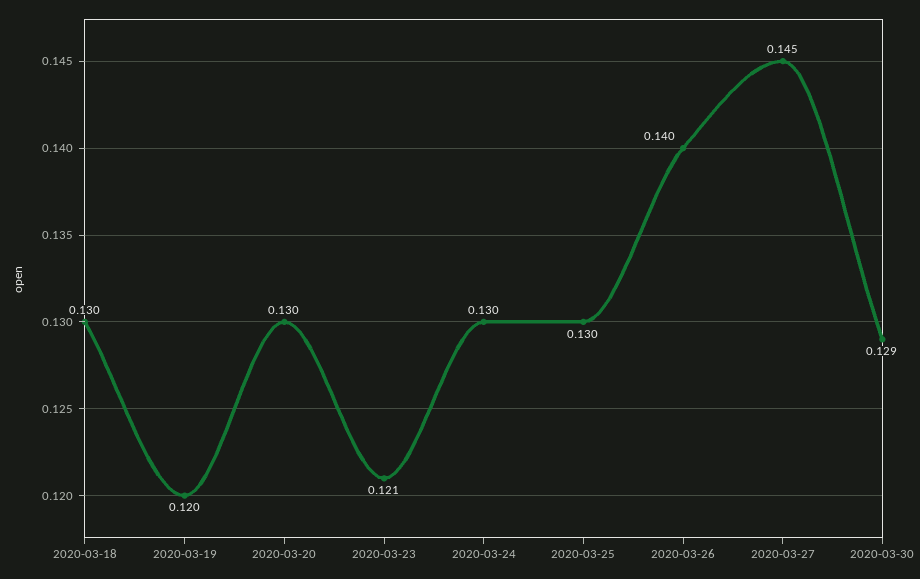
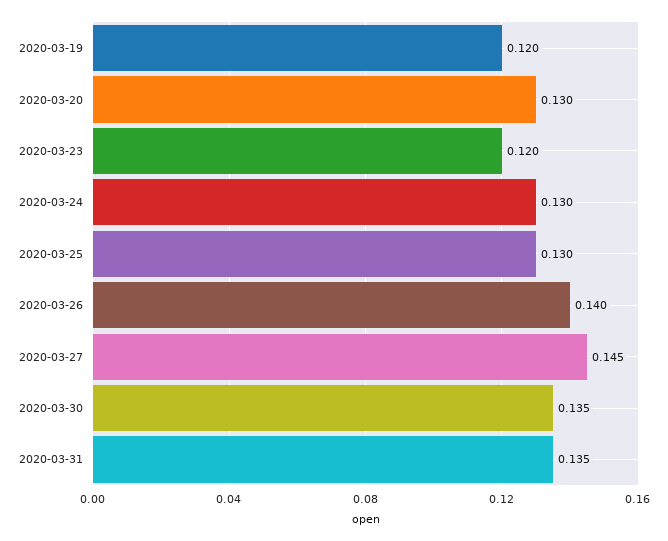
2020-03-18: 0.13 -> none
2020-03-23: 0.121 -> 0.12
2020-03-30: 0.129 -> 0.135
2020-03-31: none -> 0.135

